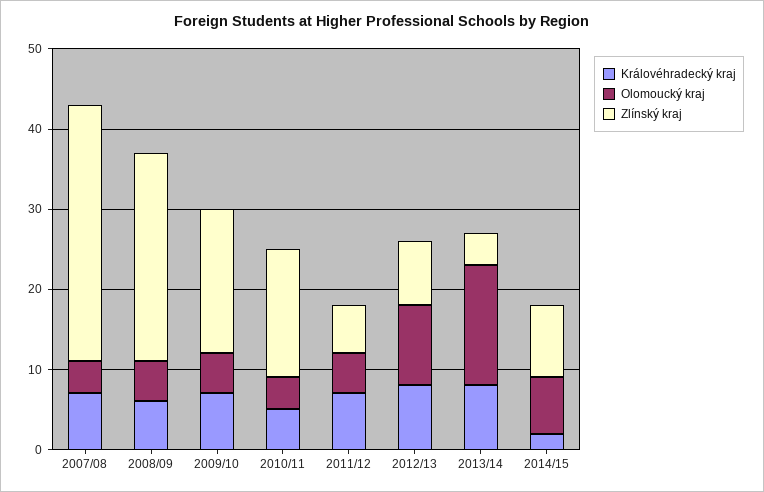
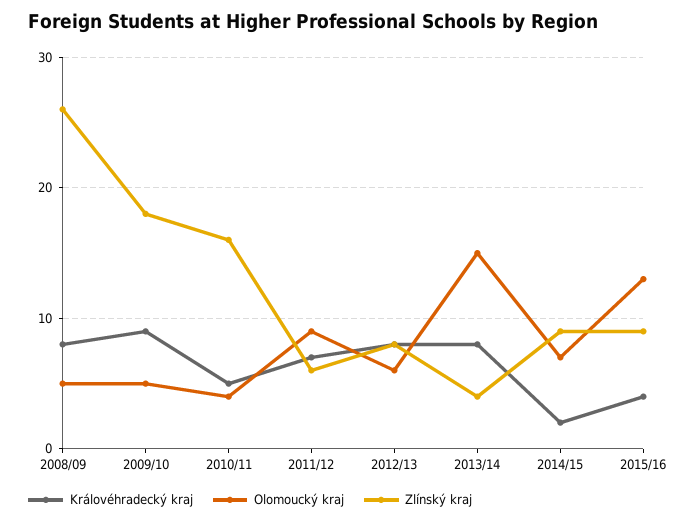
Královéhradecký kraj, 2007/08: 7 -> none
Olomoucký kraj, 2007/08: 4 -> none
Zlínský kraj, 2007/08: 32 -> none
Královéhradecký kraj, 2008/09: 6 -> 8
Královéhradecký kraj, 2009/10: 7 -> 9
Olomoucký kraj, 2011/12: 5 -> 9
Olomoucký kraj, 2012/13: 10 -> 6
Královéhradecký kraj, 2015/16: none -> 4
Olomoucký kraj, 2015/16: none -> 13
Zlínský kraj, 2015/16: none -> 9

